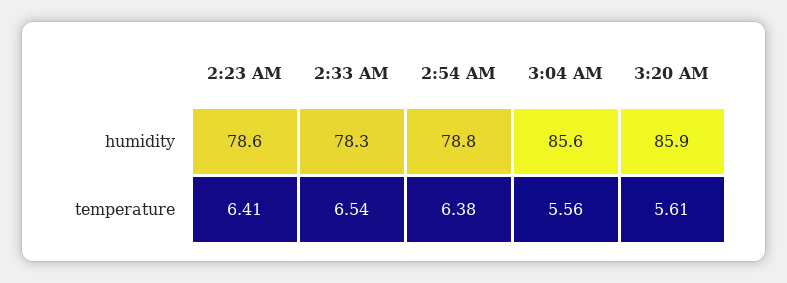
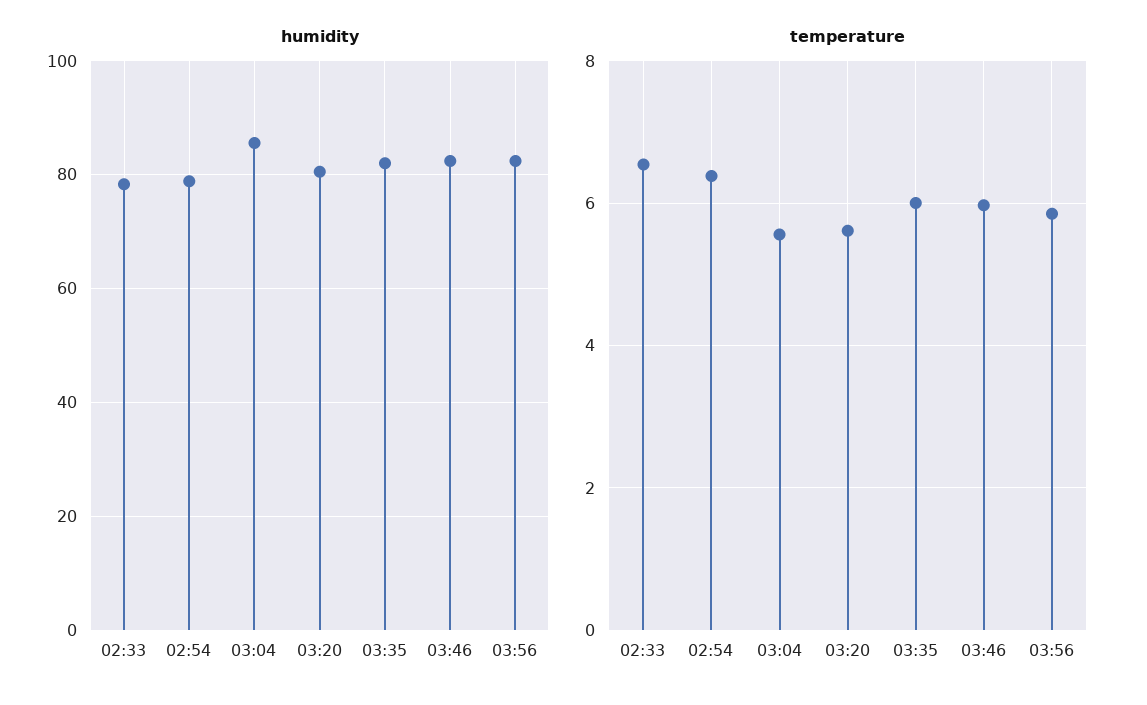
humidity, 2:23 AM: 78.6 -> none
humidity, 3:20 AM: 85.9 -> 80
temperature, 2:23 AM: 6.41 -> none
humidity, 03:35: none -> 82
humidity, 03:46: none -> 82
humidity, 03:56: none -> 82
temperature, 03:35: none -> 6
temperature, 03:46: none -> 6
temperature, 03:56: none -> 5.8

